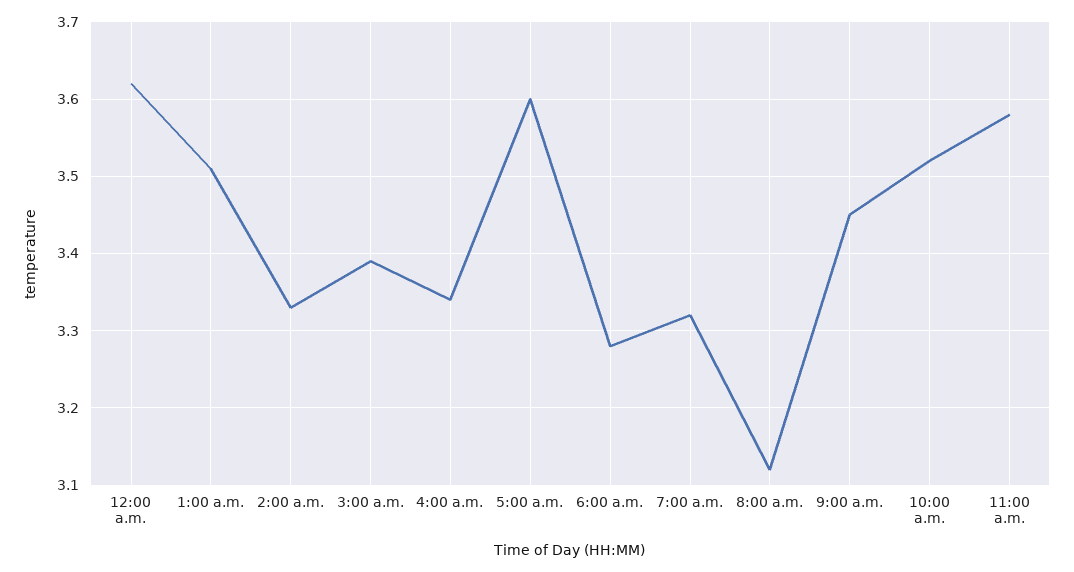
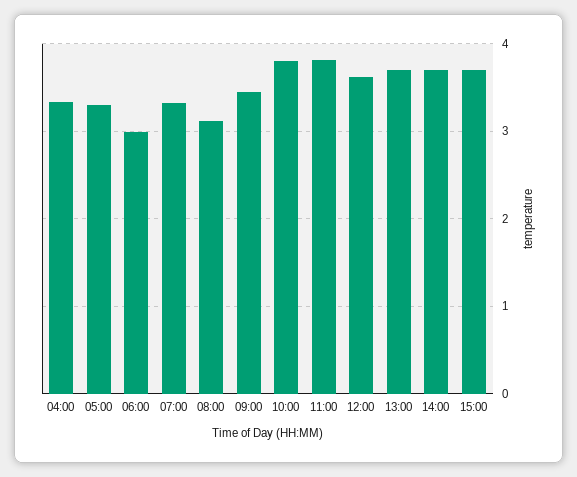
12:00 a.m.: 3.62 -> none
1:00 a.m.: 3.51 -> none
2:00 a.m.: 3.33 -> none
3:00 a.m.: 3.39 -> none
5:00 a.m.: 3.6 -> 3.3
6:00 a.m.: 3.28 -> 3
10:00 a.m.: 3.52 -> 3.8
11:00 a.m.: 3.58 -> 3.8
12:00: none -> 3.6
13:00: none -> 3.7
14:00: none -> 3.7
15:00: none -> 3.7

